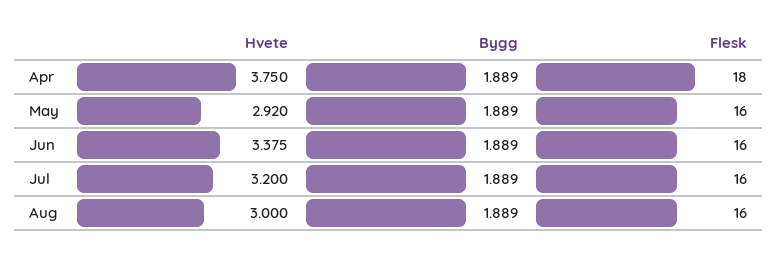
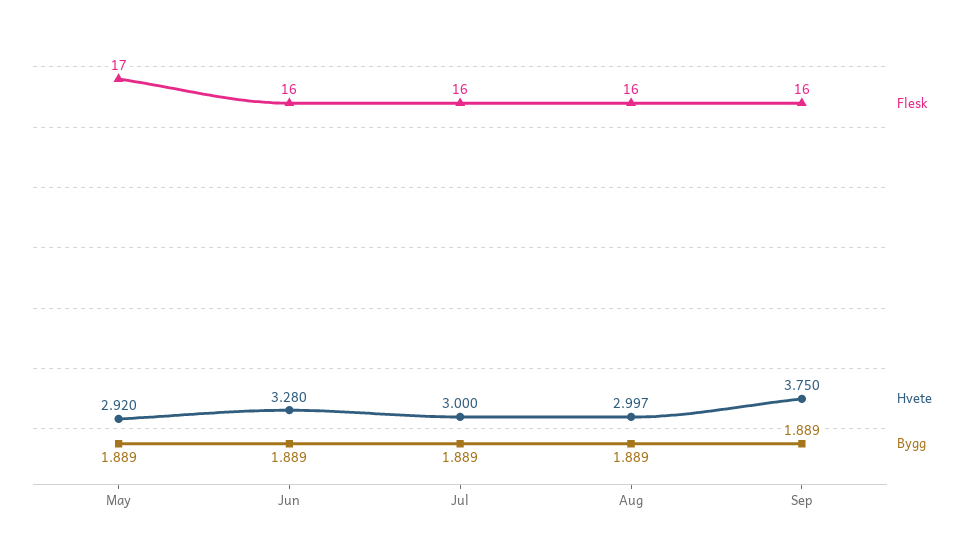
Hvete, Apr: 3.75 -> none
Bygg, Apr: 1.889 -> none
Flesk, Apr: 18 -> none
Flesk, May: 16 -> 17
Hvete, Jun: 3.375 -> 3.28
Hvete, Jul: 3.2 -> 3
Hvete, Aug: 3 -> 2.997
Flesk, Sep: none -> 16
Hvete, Sep: none -> 3.75
Bygg, Sep: none -> 1.889

